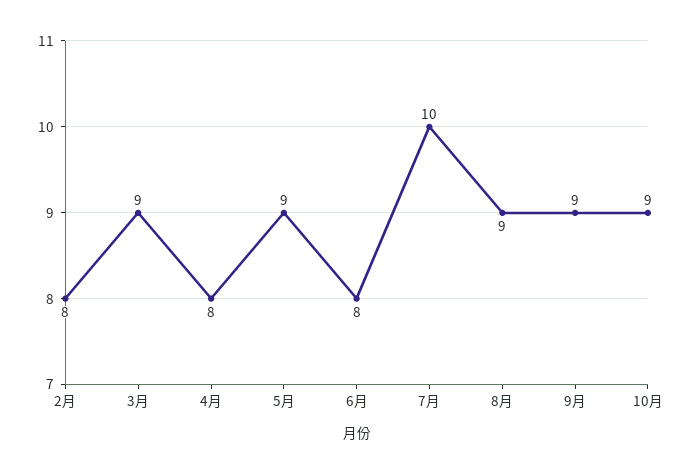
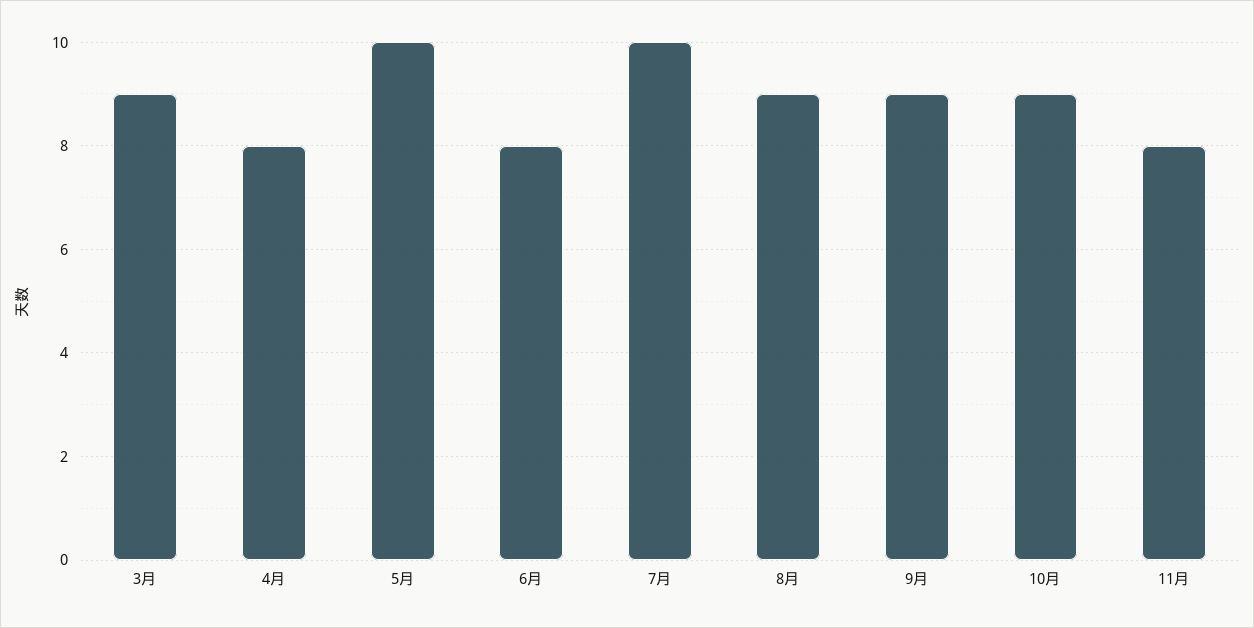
2月: 8 -> none
5月: 9 -> 10
11月: none -> 8

